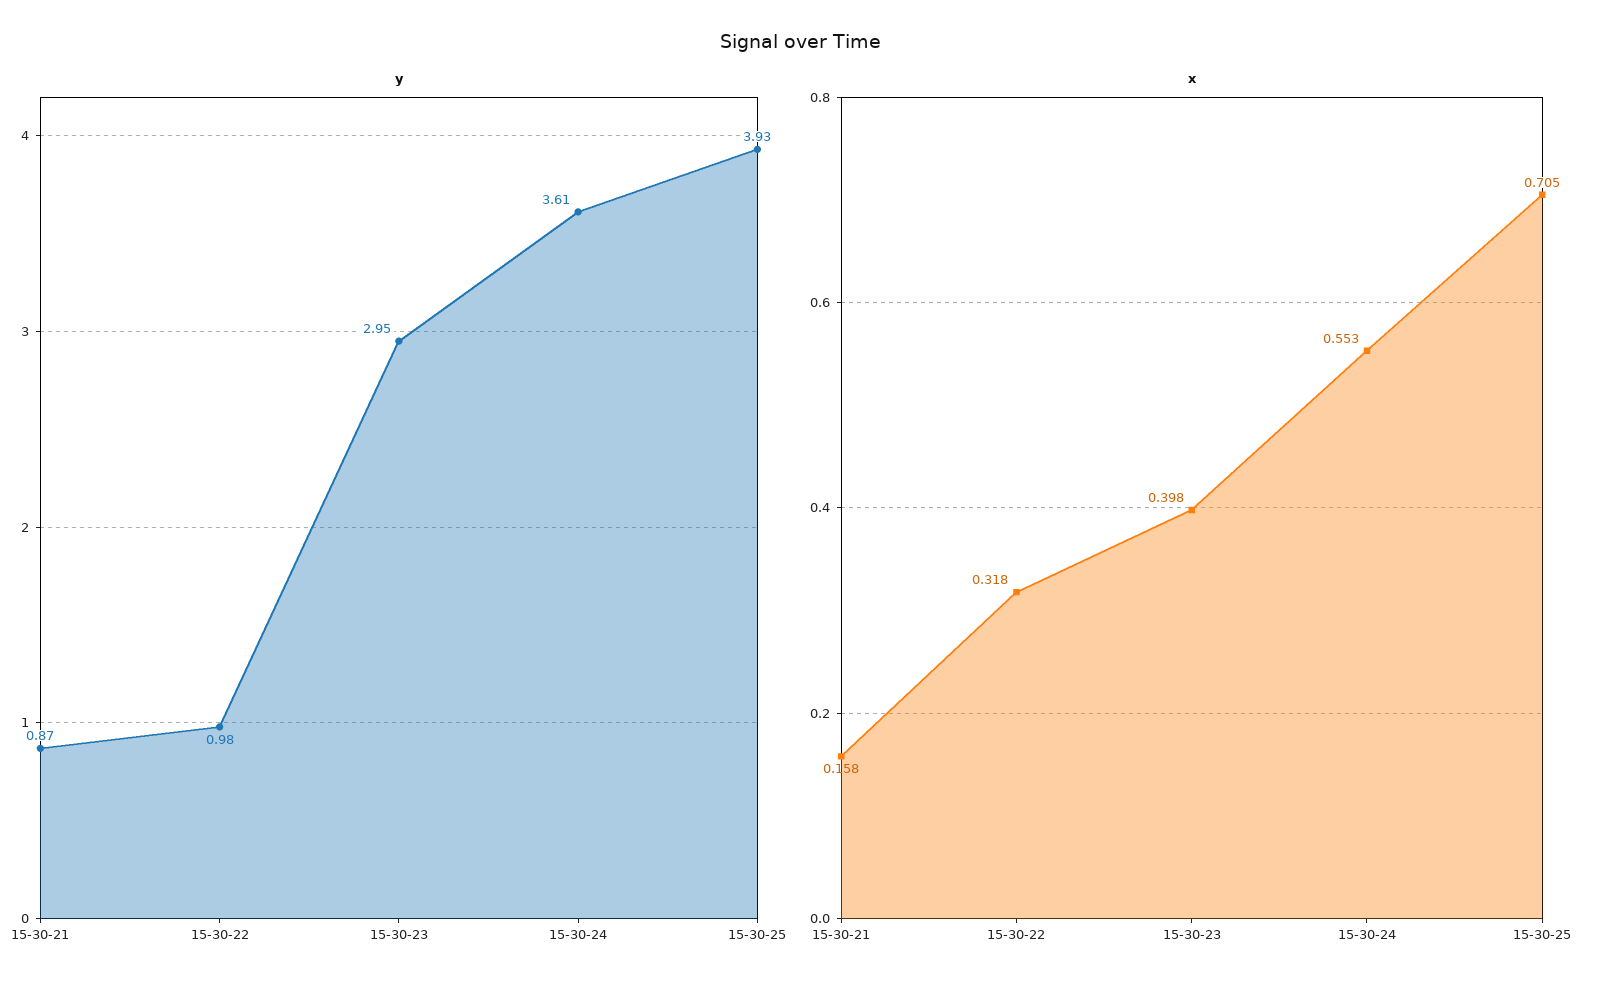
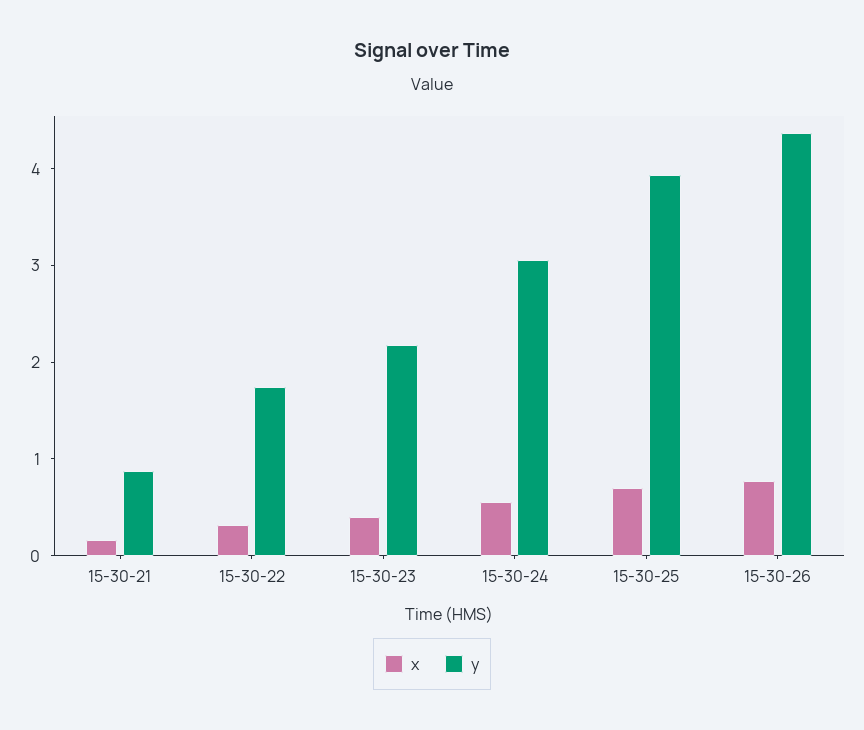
y, 15-30-22: 0.98 -> 1.8
y, 15-30-23: 2.95 -> 2.2
y, 15-30-24: 3.61 -> 3
x, 15-30-26: none -> 0.8
y, 15-30-26: none -> 4.4

